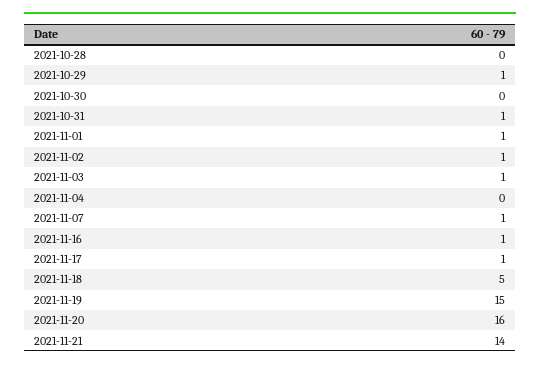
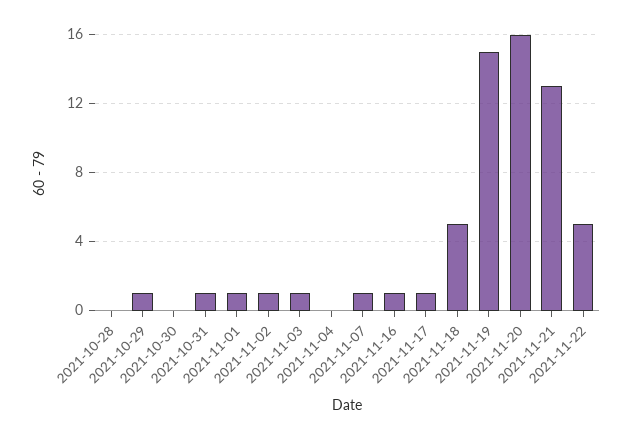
2021-11-21: 14 -> 13
2021-11-22: none -> 5

